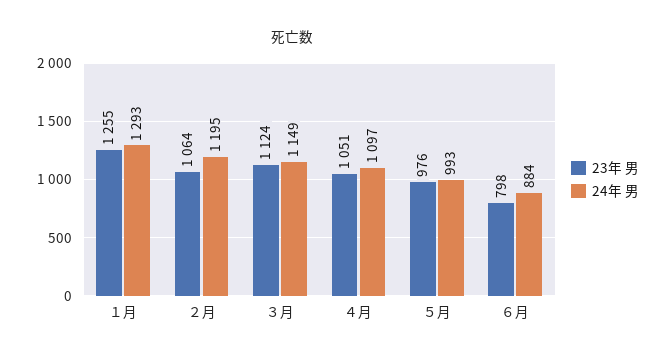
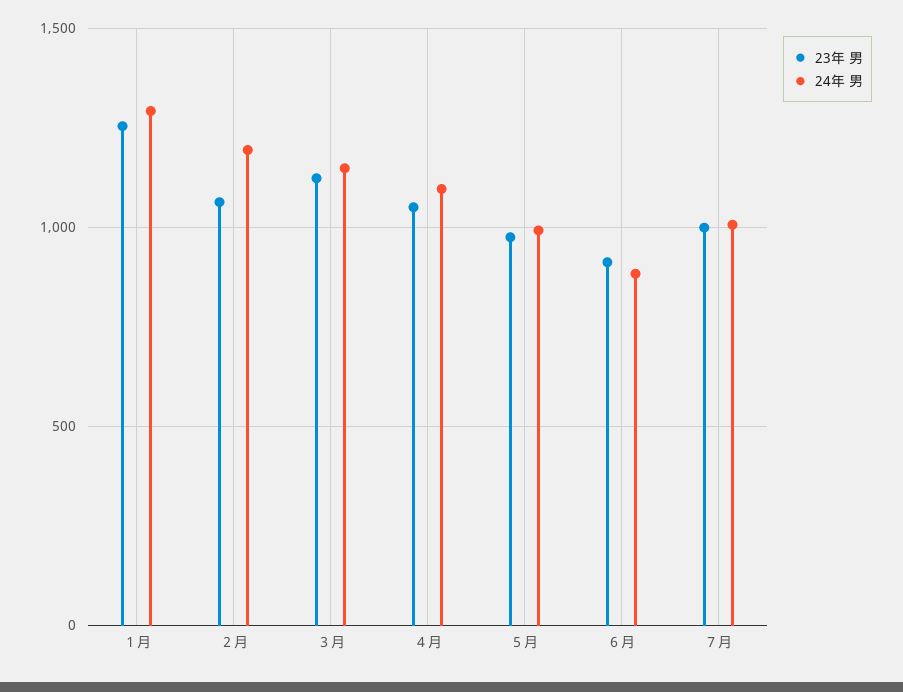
23年 男, ６月: 798 -> 900
23年 男, ７月: none -> 1000
24年 男, ７月: none -> 1000

